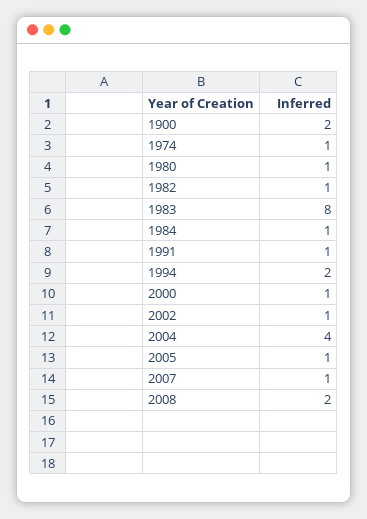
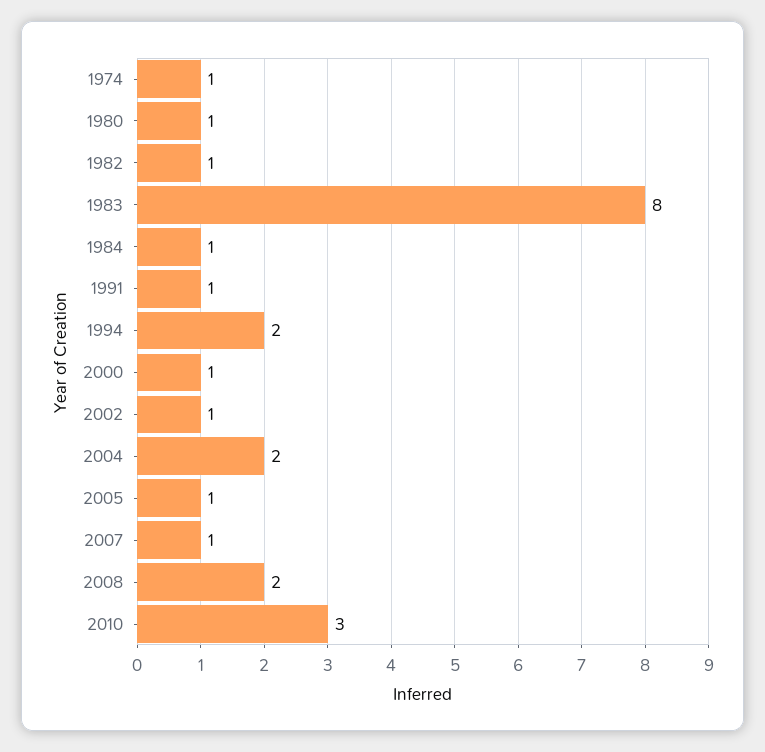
1900: 2 -> none
2004: 4 -> 2
2010: none -> 3

